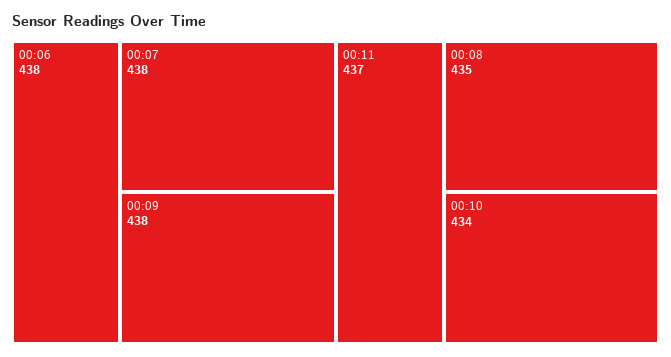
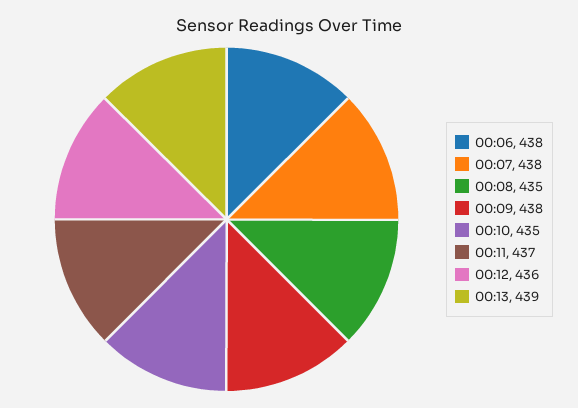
00:10: 434 -> 435
00:12: none -> 436
00:13: none -> 439

